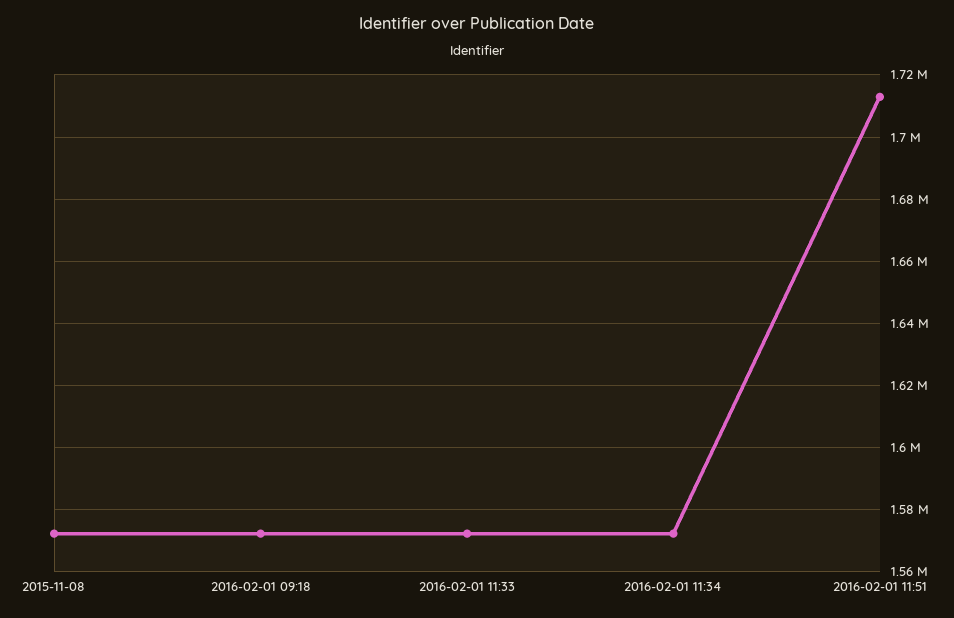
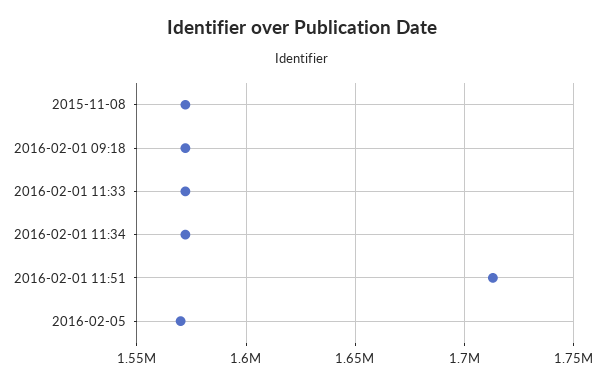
2016-02-05: none -> 1570000

